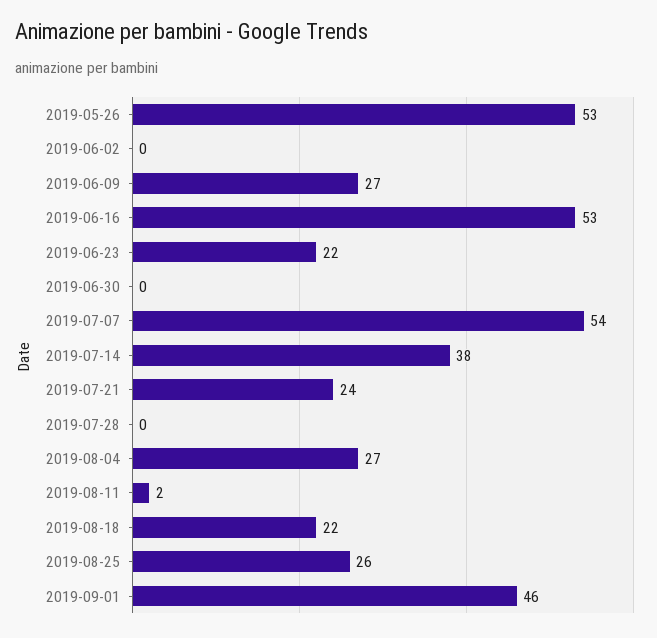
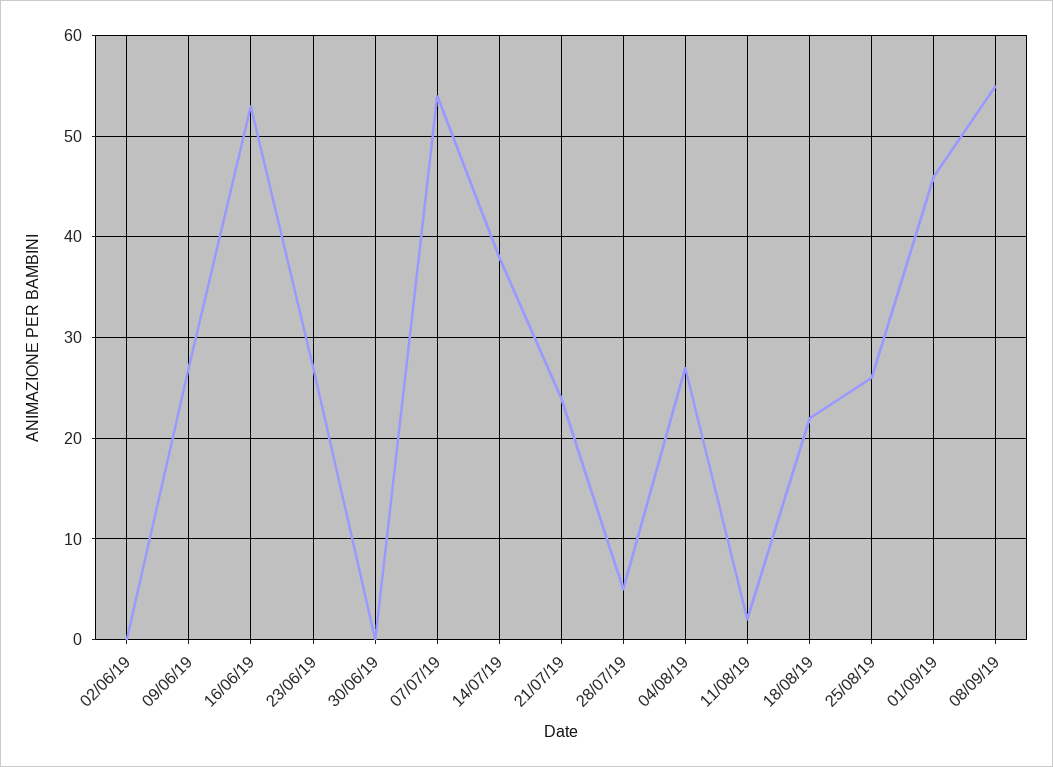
2019-05-26: 53 -> none
2019-06-23: 22 -> 27
2019-07-28: 0 -> 5
08/09/19: none -> 55

